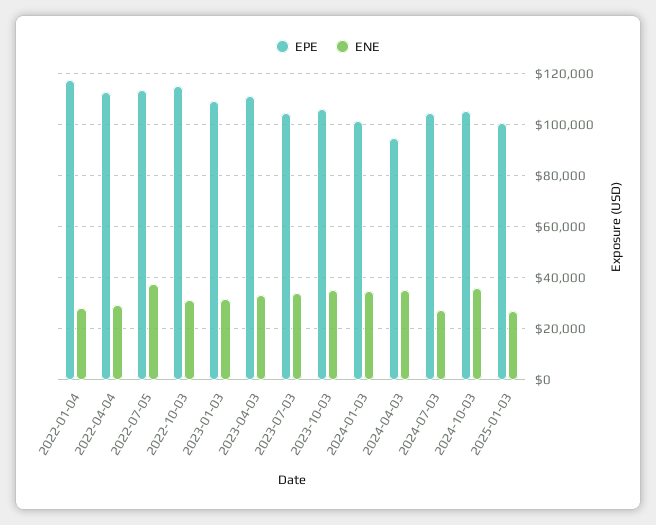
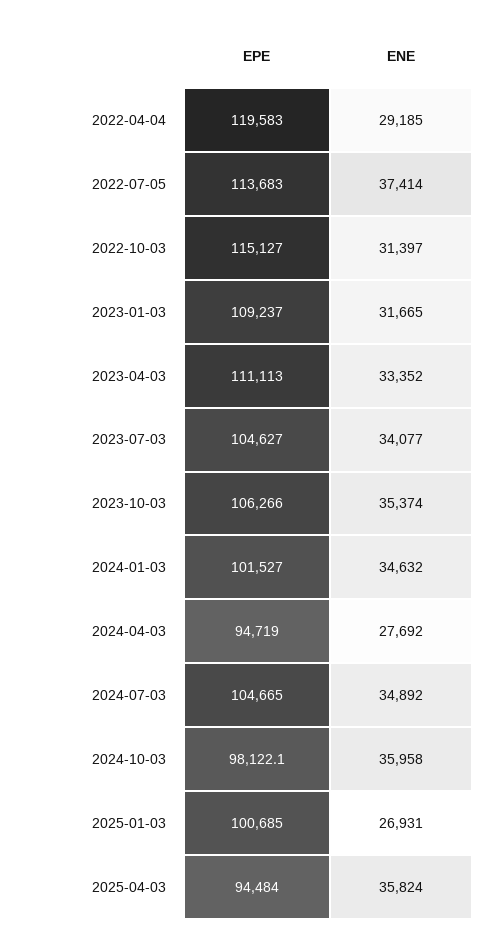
EPE, 2022-01-04: 117500 -> none
ENE, 2022-01-04: 27500 -> none
EPE, 2022-04-04: 112500 -> 119583
ENE, 2024-04-03: 35000 -> 27692
ENE, 2024-07-03: 27500 -> 34892
EPE, 2024-10-03: 105000 -> 98122.1
EPE, 2025-04-03: none -> 94484
ENE, 2025-04-03: none -> 35824

